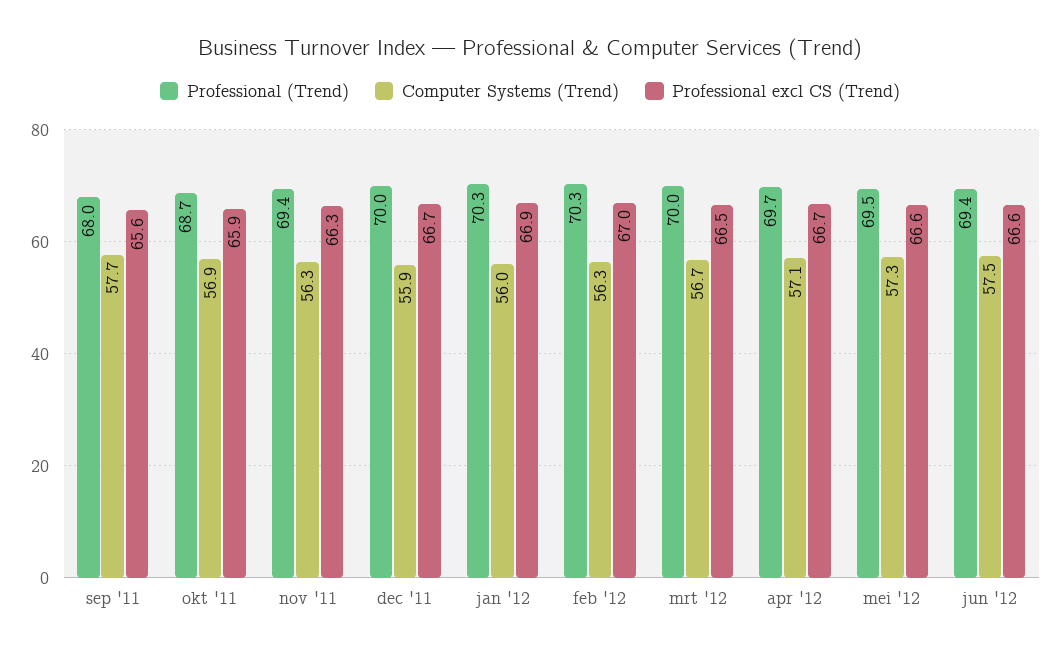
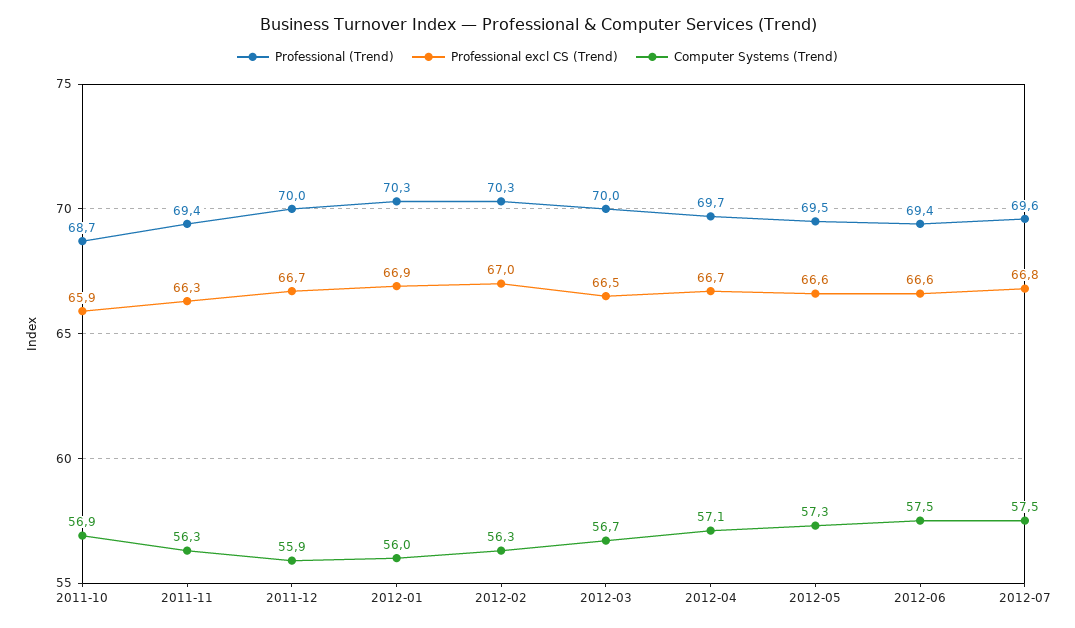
Professional (Trend), sep '11: 68 -> none
Computer Systems (Trend), sep '11: 57.7 -> none
Professional excl CS (Trend), sep '11: 65.6 -> none
Professional (Trend), 2012-07: none -> 69.6
Professional excl CS (Trend), 2012-07: none -> 66.8
Computer Systems (Trend), 2012-07: none -> 57.5

